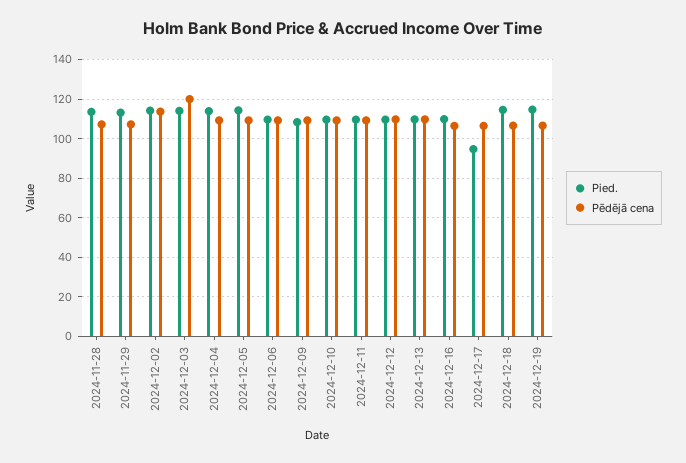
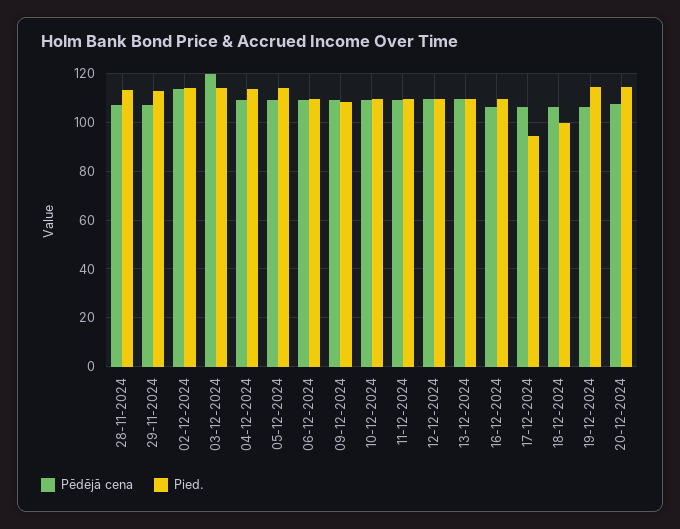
Pied., 2024-12-18: 115 -> 100
Pēdējā cena, 20-12-2024: none -> 107.5
Pied., 20-12-2024: none -> 115

